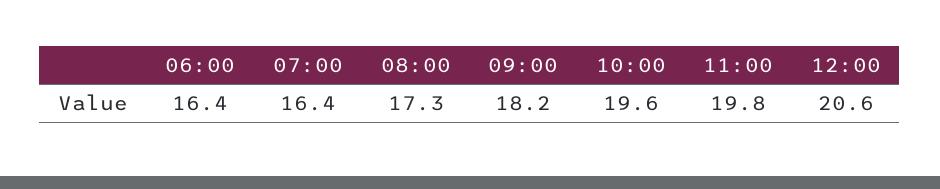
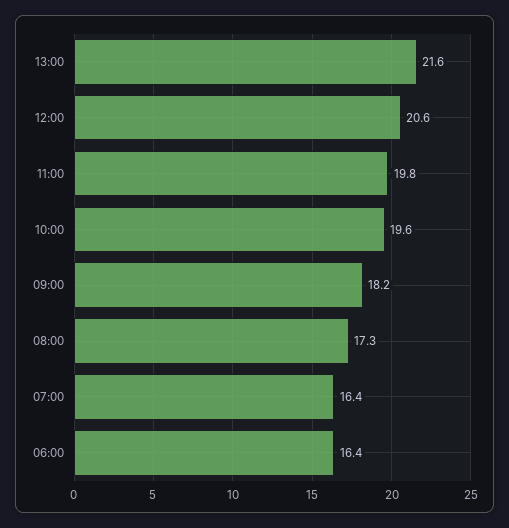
13:00: none -> 21.6

